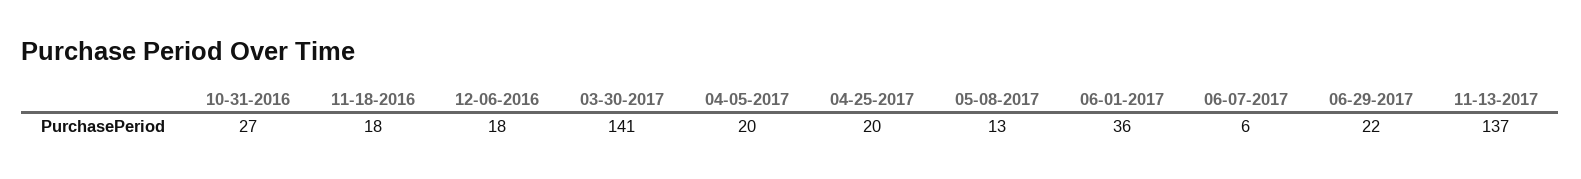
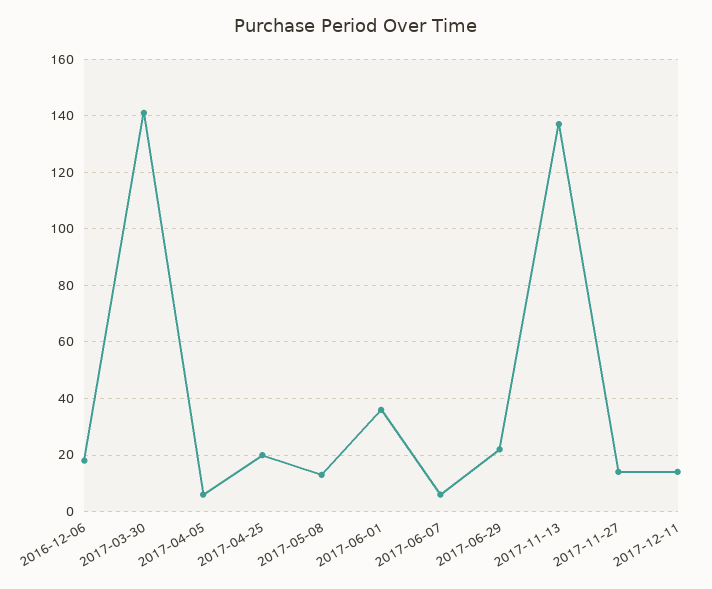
10-31-2016: 27 -> none
11-18-2016: 18 -> none
04-05-2017: 20 -> 5
2017-11-27: none -> 15
2017-12-11: none -> 15

